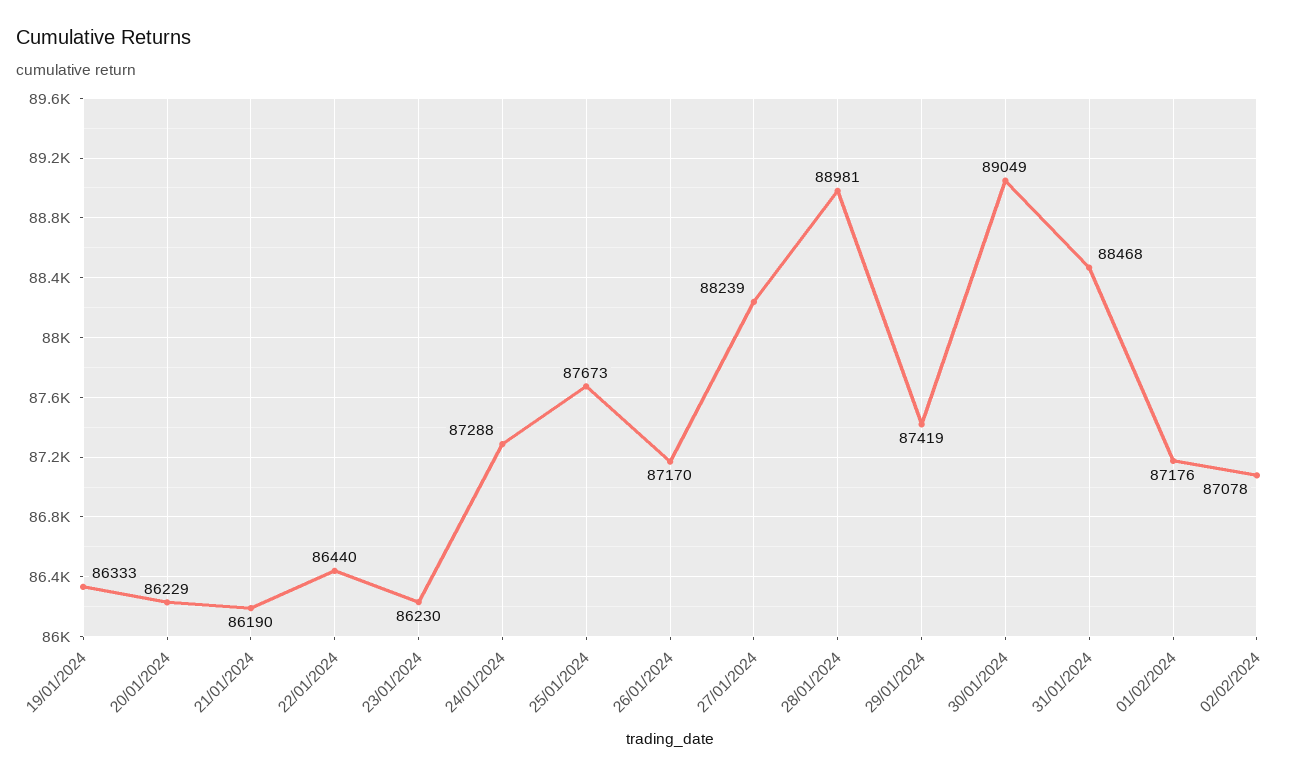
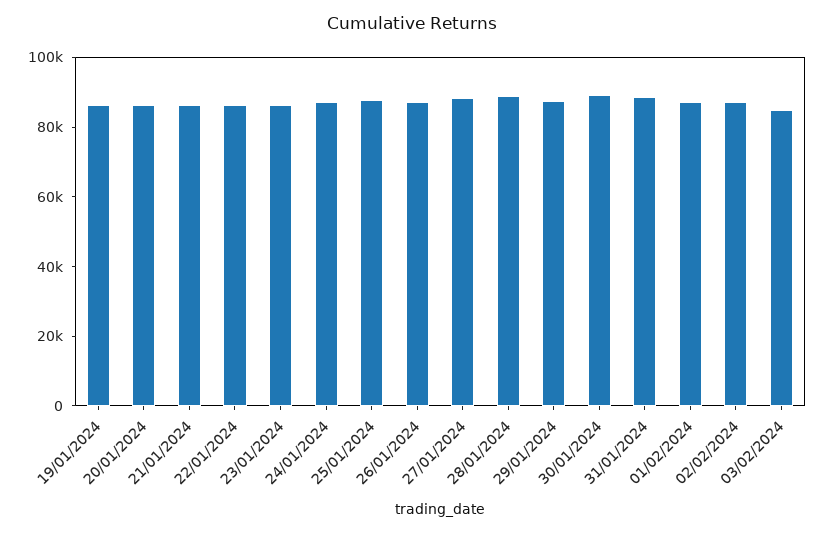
03/02/2024: none -> 85000

